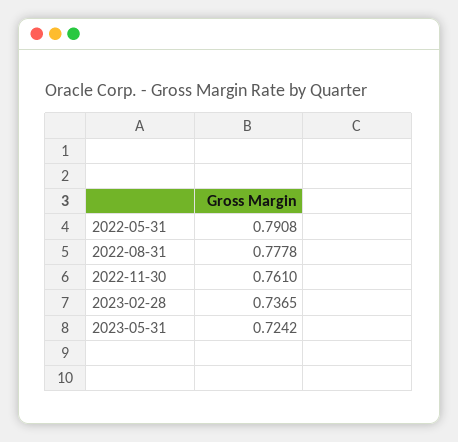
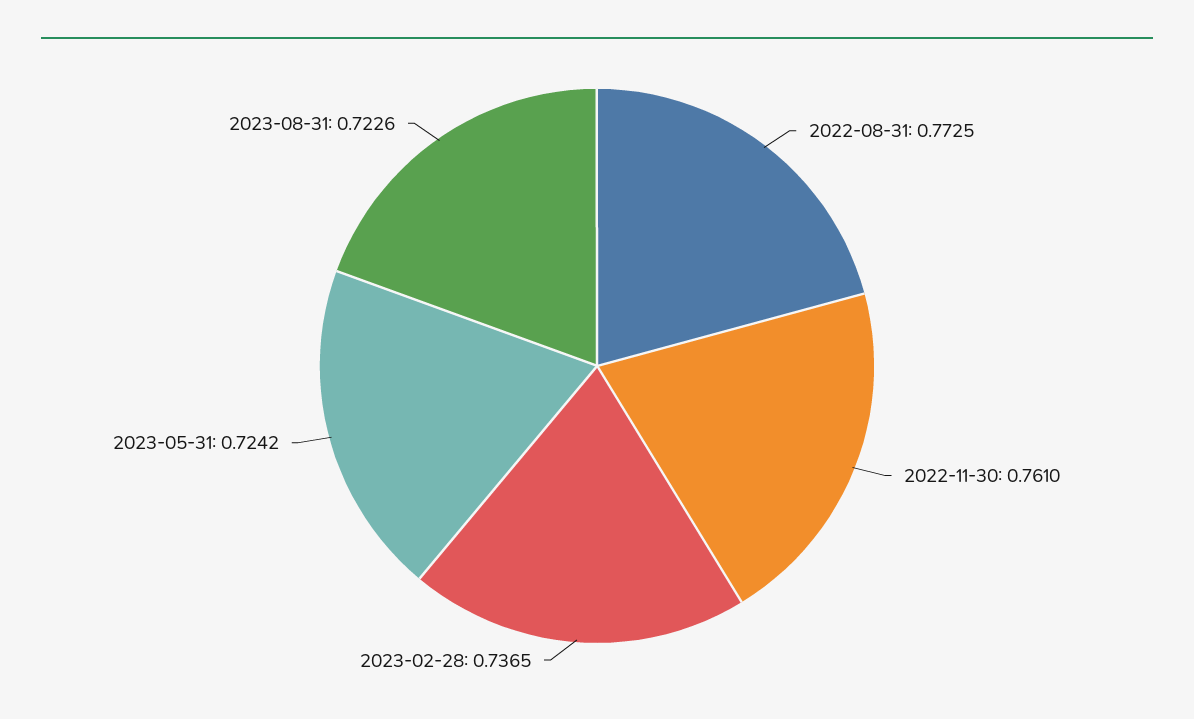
2022-05-31: 0.7908 -> none
2022-08-31: 0.7778 -> 0.7725
2023-08-31: none -> 0.7226

